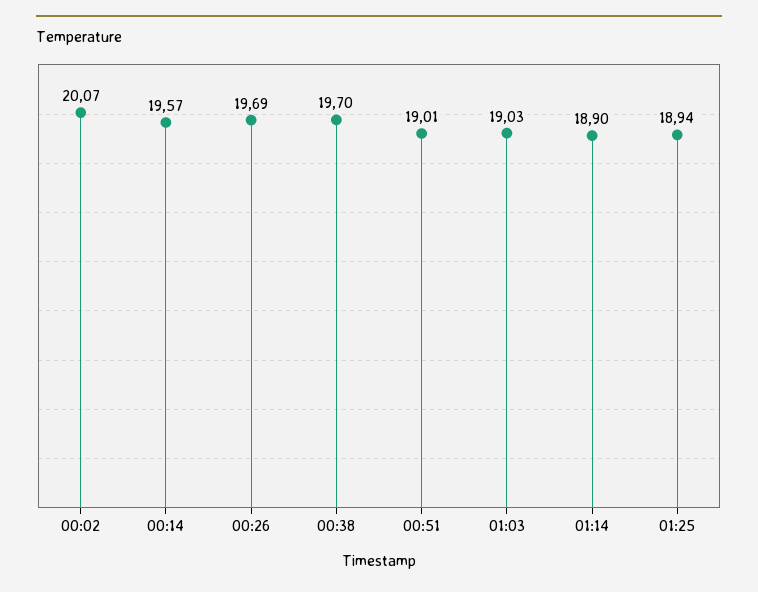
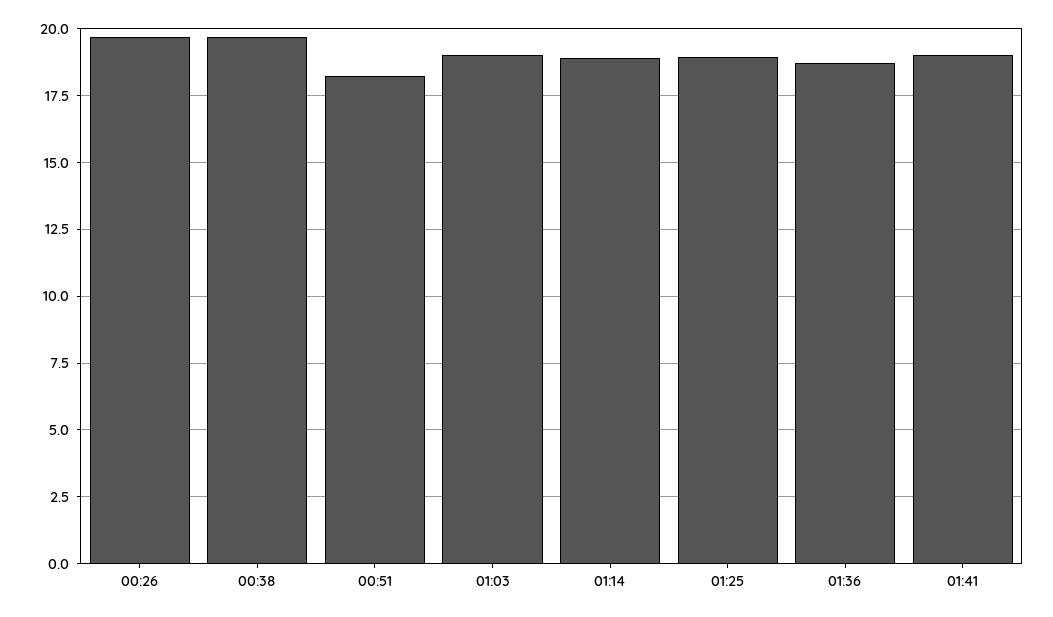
00:02: 20.07 -> none
00:14: 19.57 -> none
00:51: 19.01 -> 18.25
01:36: none -> 18.75
01:41: none -> 19

